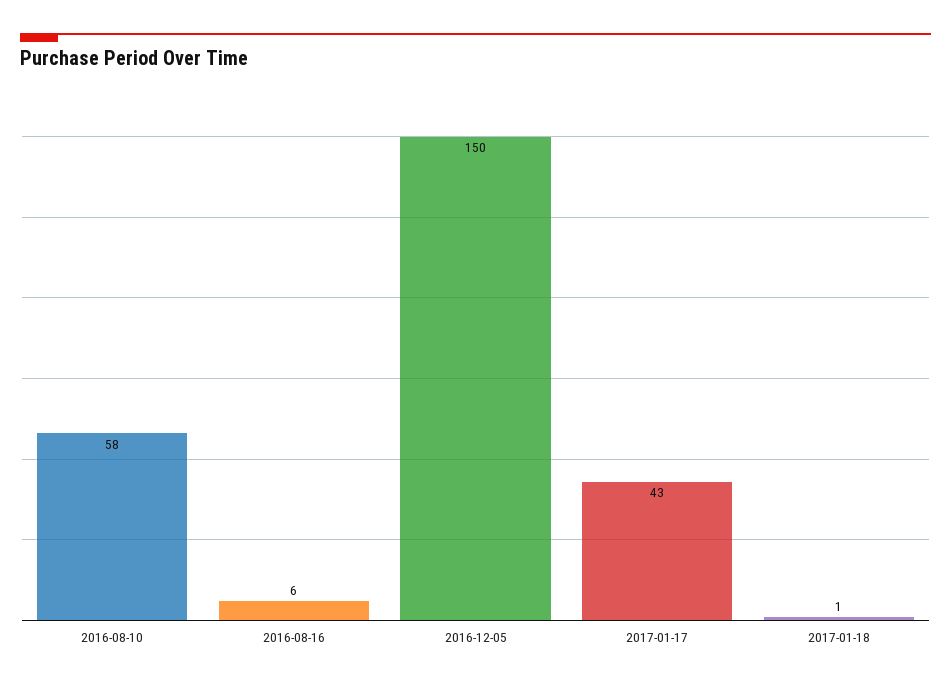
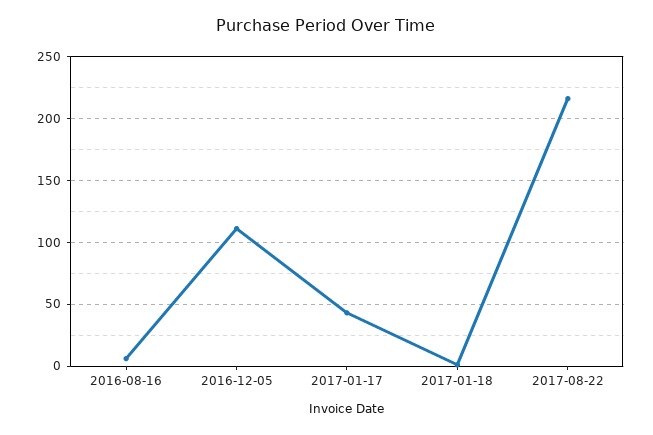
2016-08-10: 58 -> none
2016-12-05: 150 -> 110
2017-08-22: none -> 215

